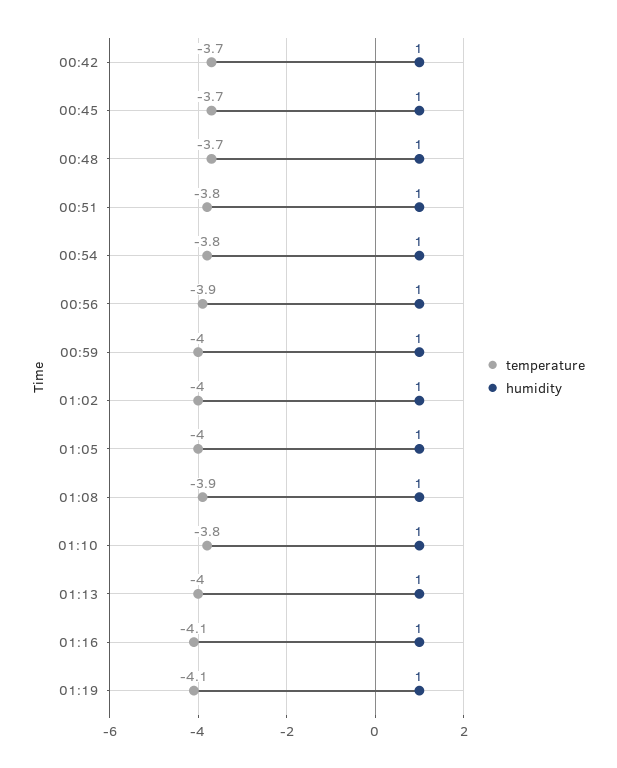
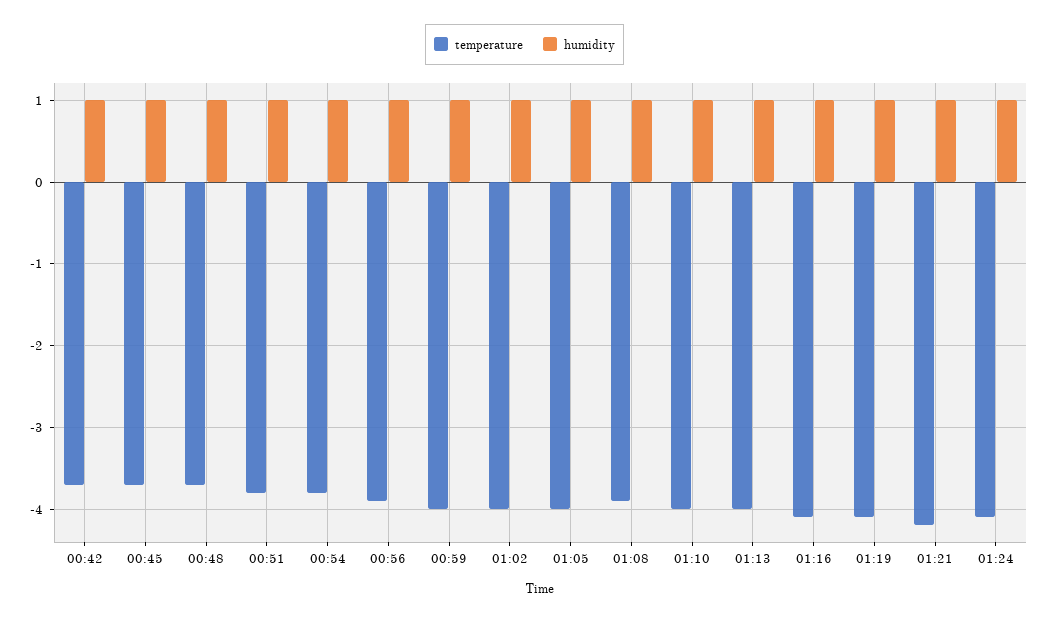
temperature, 01:10: -3.8 -> -4
temperature, 01:21: none -> -4.2
humidity, 01:21: none -> 1
temperature, 01:24: none -> -4.1
humidity, 01:24: none -> 1

